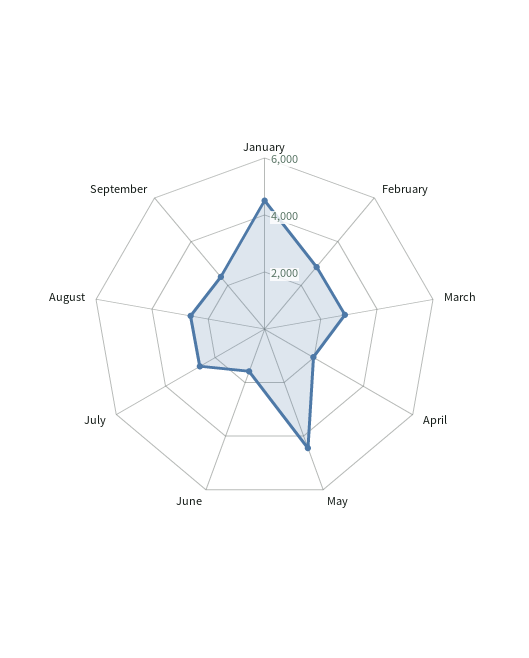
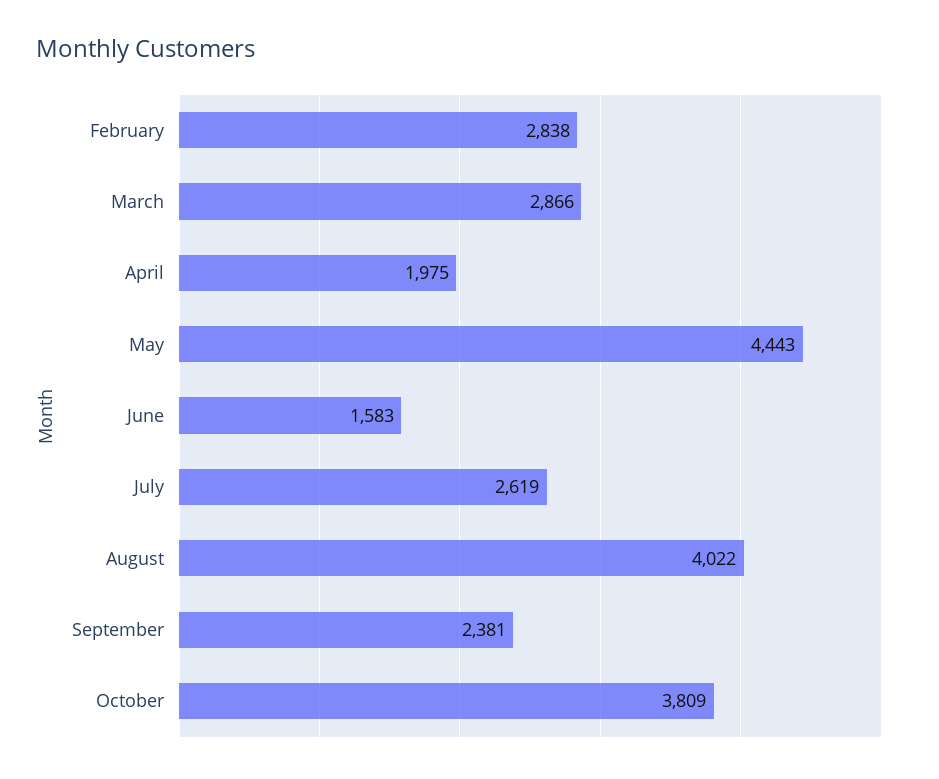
January: 4500 -> none
August: 2500 -> 4022
October: none -> 3809

